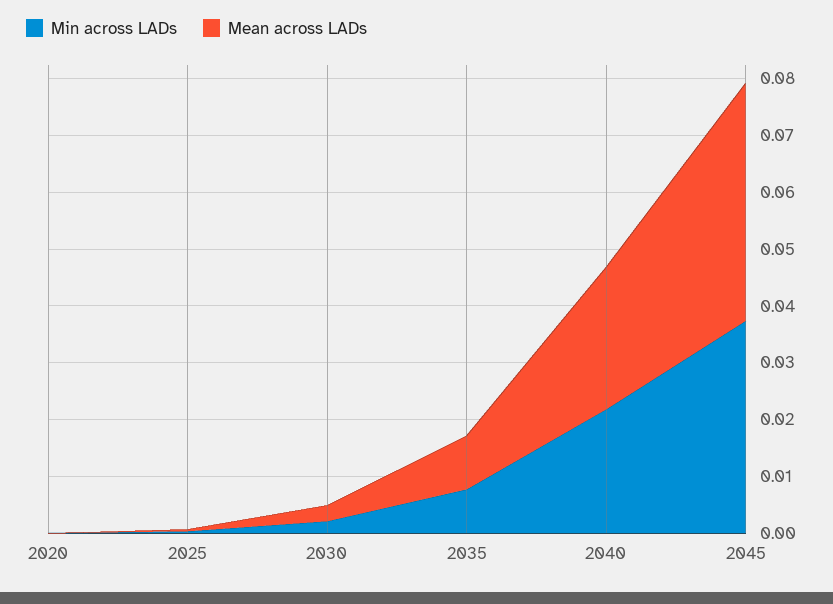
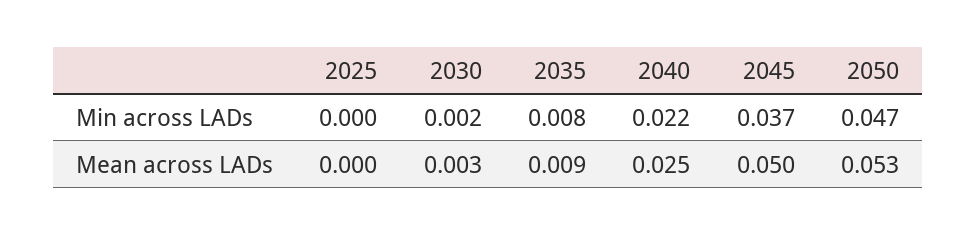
Min across LADs, 2020: 0 -> none
Mean across LADs, 2020: 0 -> none
Mean across LADs, 2045: 0.042 -> 0.05
Min across LADs, 2050: none -> 0.047
Mean across LADs, 2050: none -> 0.053

